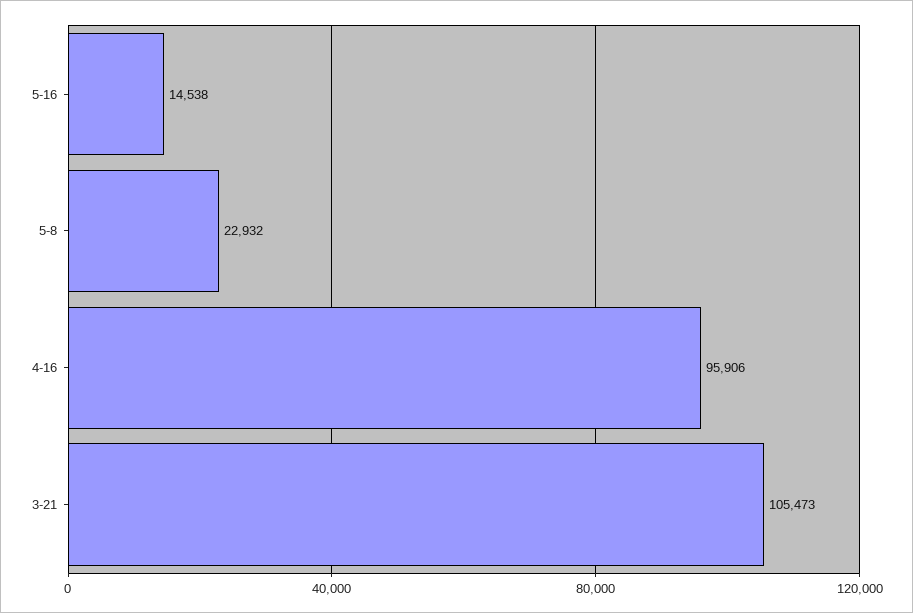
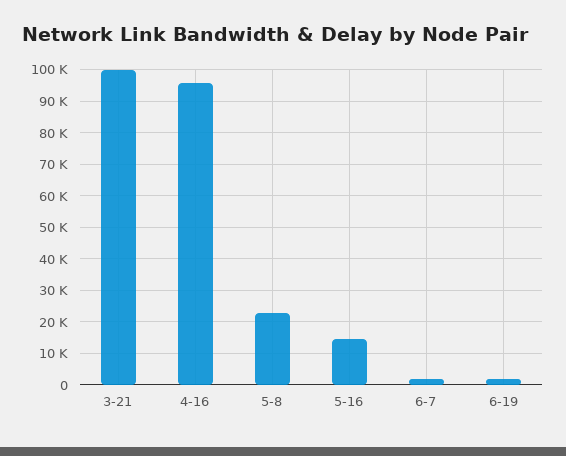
3-21: 105473 -> 100000
6-7: none -> 2000
6-19: none -> 2000

